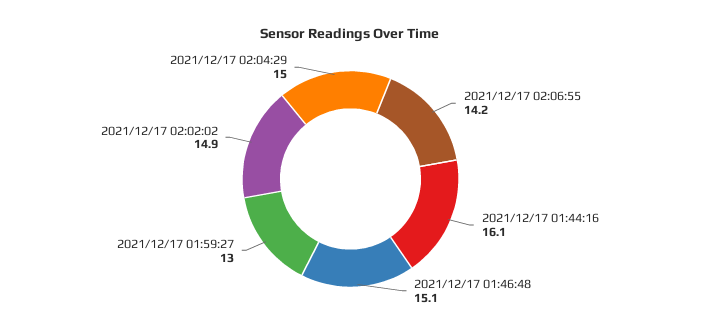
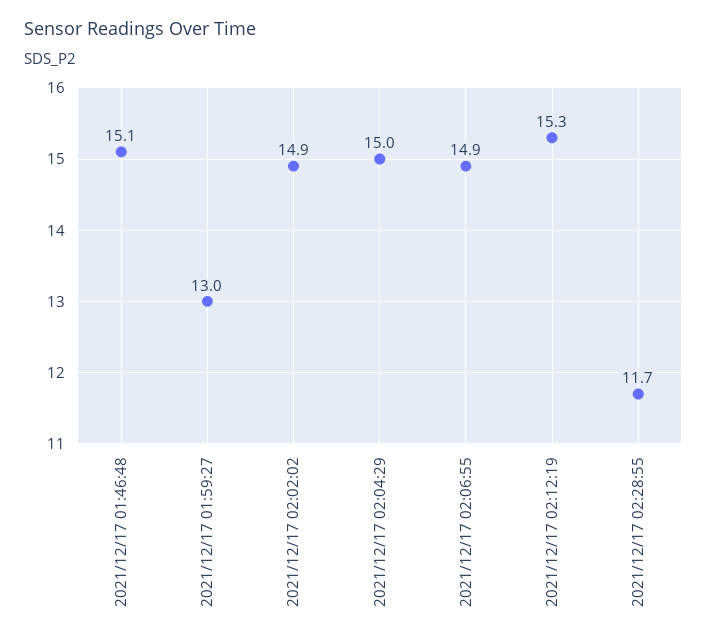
2021/12/17 02:06:55: 14.2 -> 14.9
2021/12/17 01:44:16: 16.1 -> none
2021/12/17 02:12:19: none -> 15.3
2021/12/17 02:28:55: none -> 11.7

